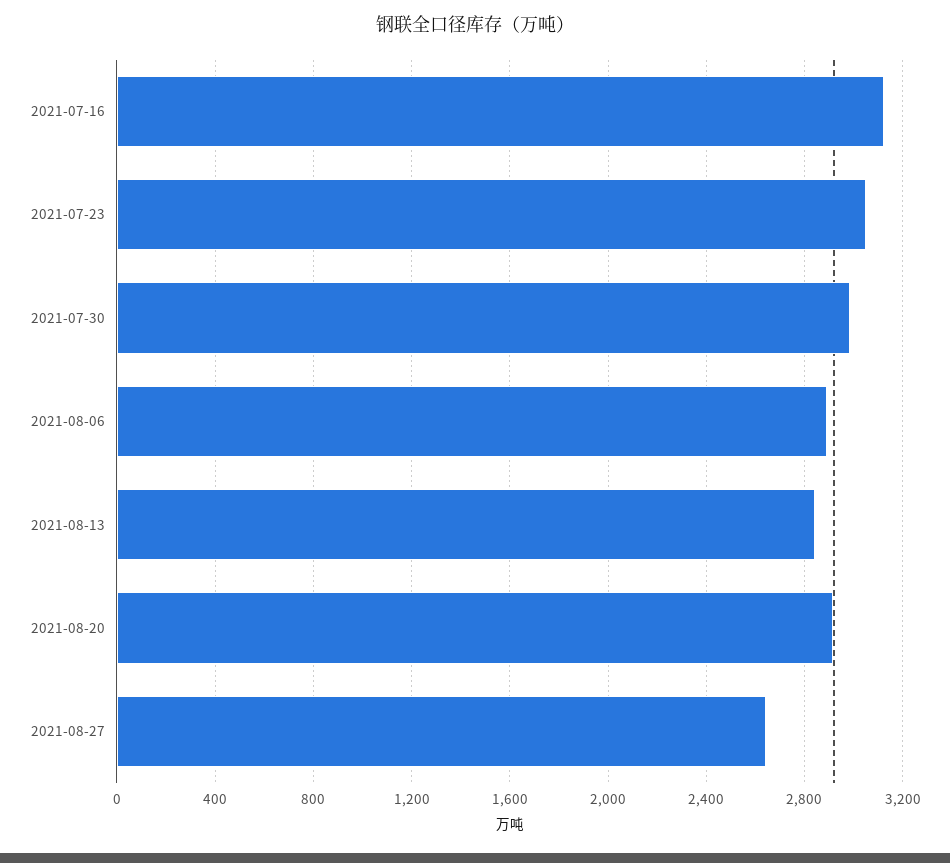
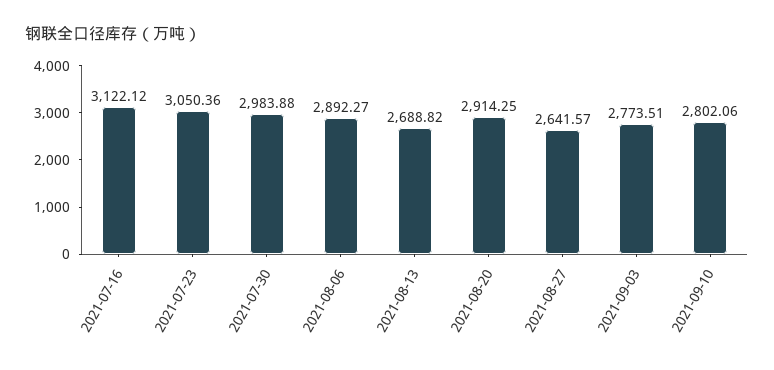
2021-08-13: 2850 -> 2688.82
2021-09-03: none -> 2773.51
2021-09-10: none -> 2802.06

